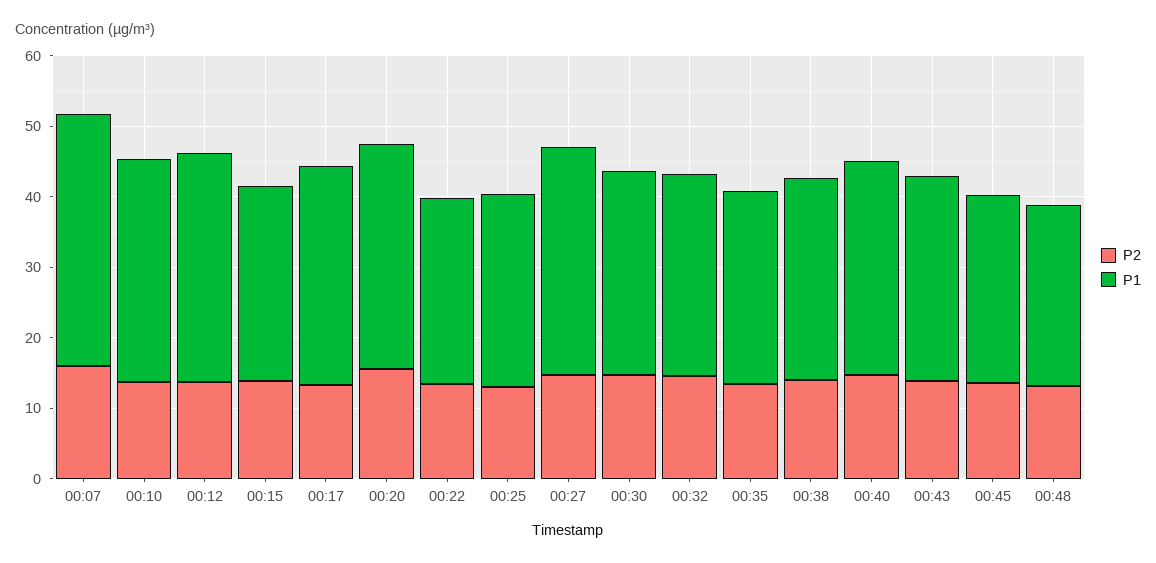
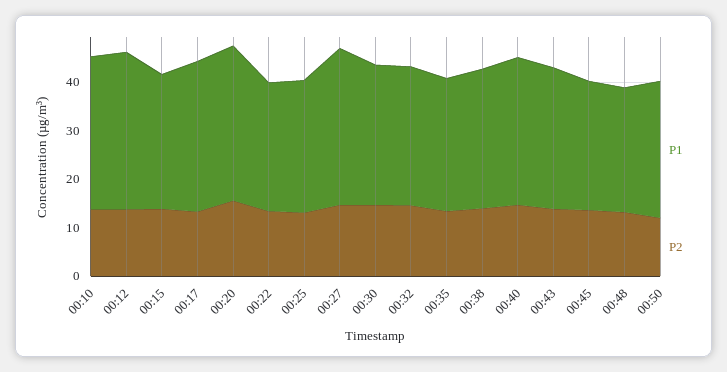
P2, 00:07: 16 -> none
P1, 00:07: 36 -> none
P1, 00:50: none -> 28
P2, 00:50: none -> 12

